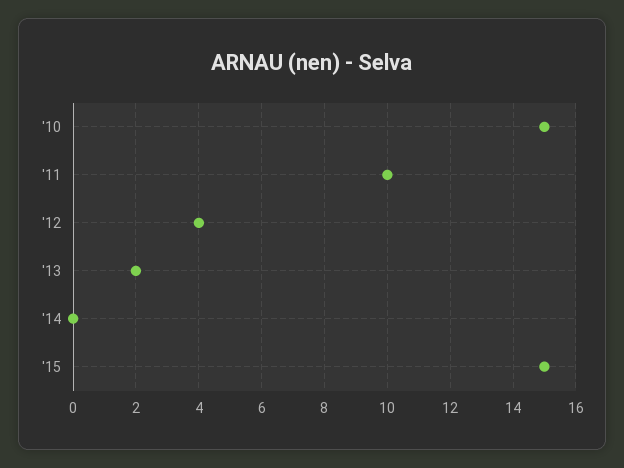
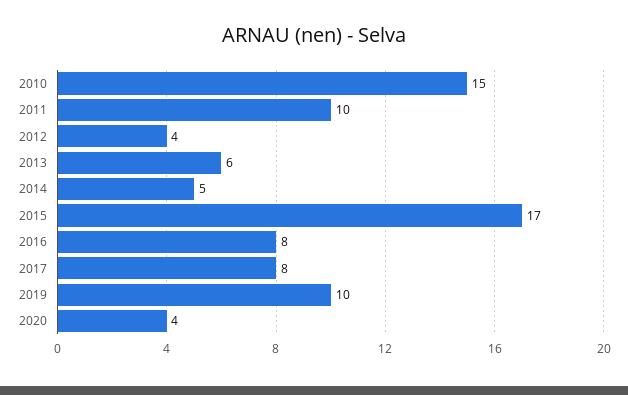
'13: 2 -> 6
'14: 0 -> 5
'15: 15 -> 17
2016: none -> 8
2017: none -> 8
2019: none -> 10
2020: none -> 4

